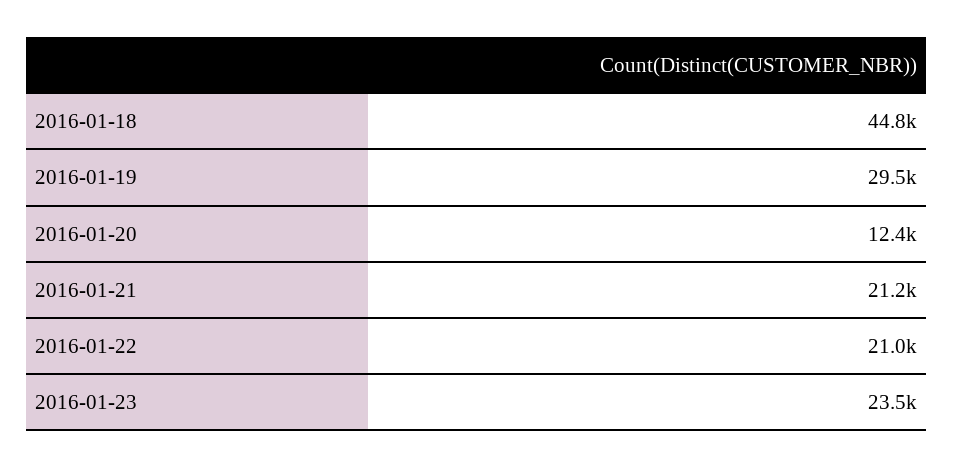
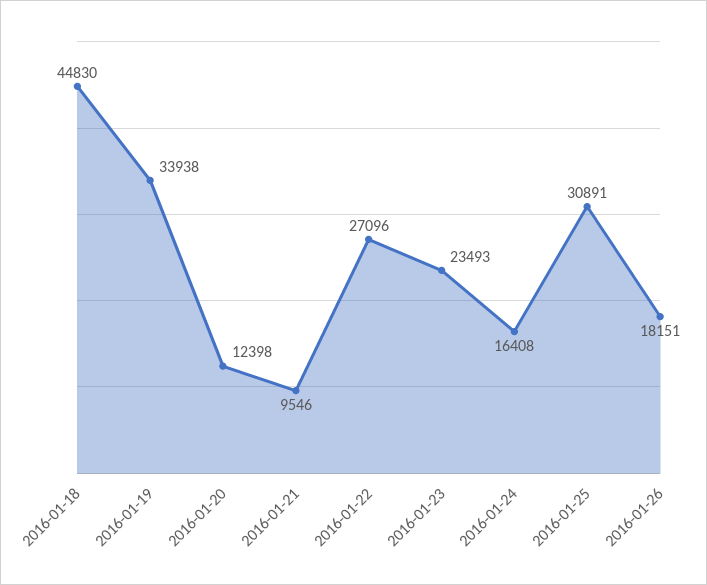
2016-01-19: 29500 -> 33938
2016-01-21: 21200 -> 9546
2016-01-22: 21000 -> 27096
2016-01-24: none -> 16408
2016-01-25: none -> 30891
2016-01-26: none -> 18151

